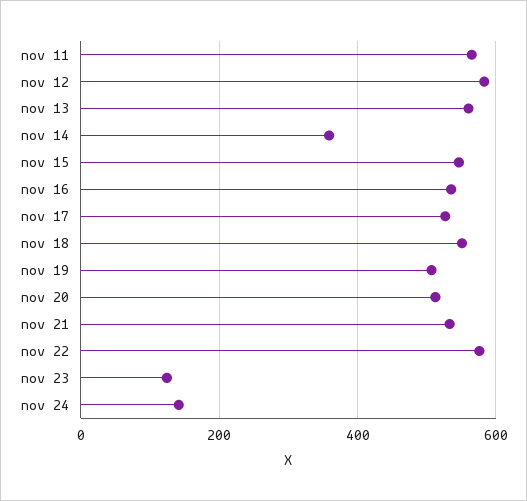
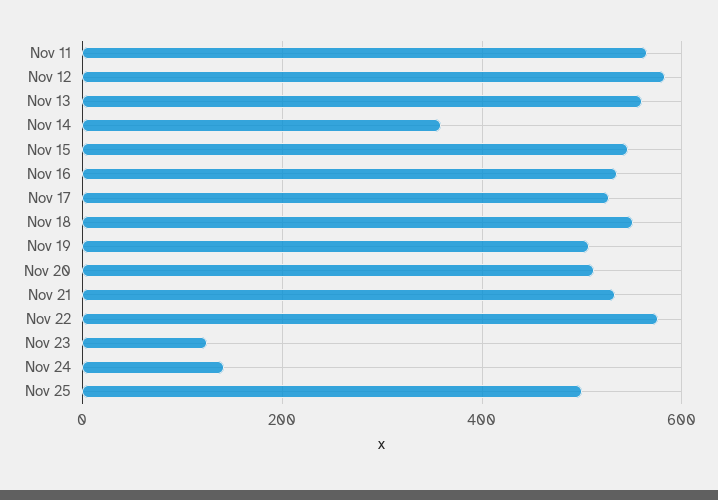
Nov 25: none -> 500

